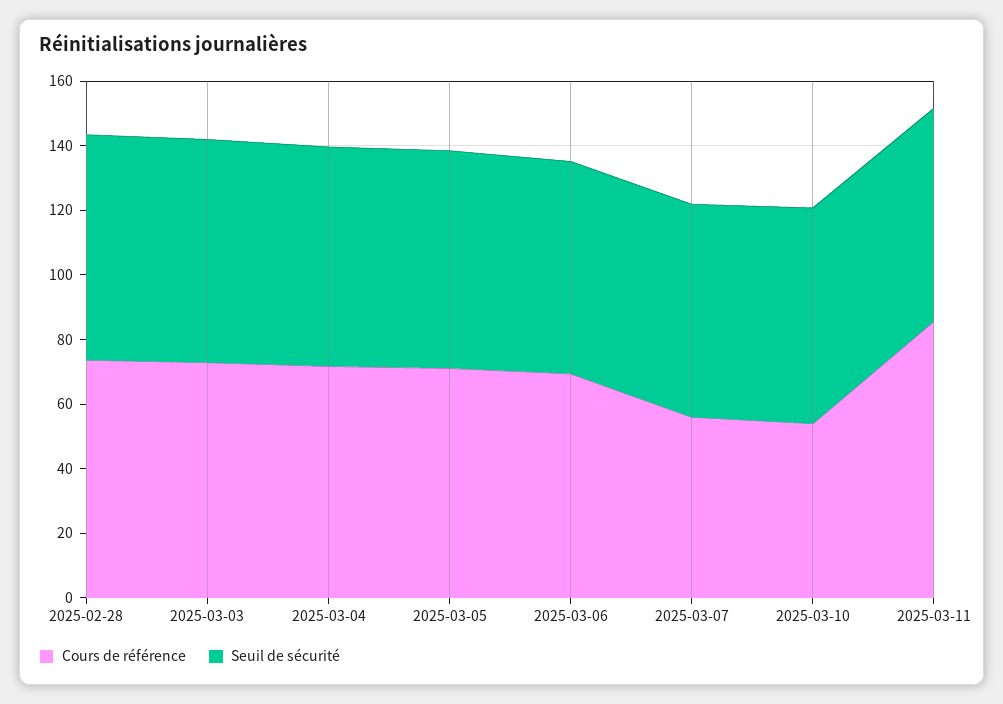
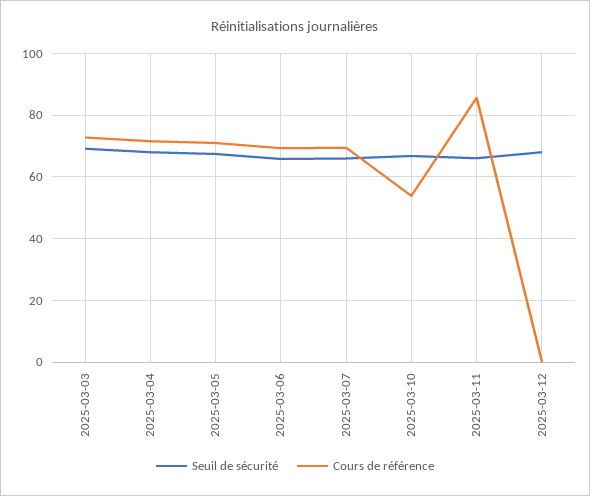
Cours de référence, 2025-02-28: 75 -> none
Seuil de sécurité, 2025-02-28: 70 -> none
Cours de référence, 2025-03-07: 55 -> 70
Seuil de sécurité, 2025-03-12: none -> 68
Cours de référence, 2025-03-12: none -> 0

